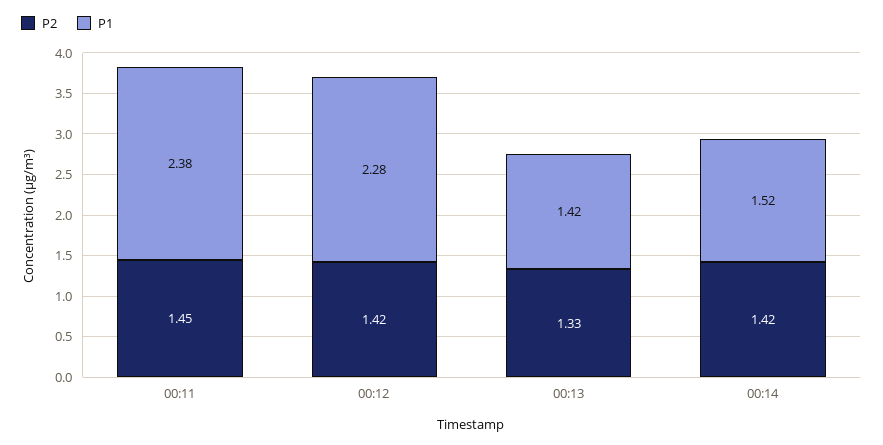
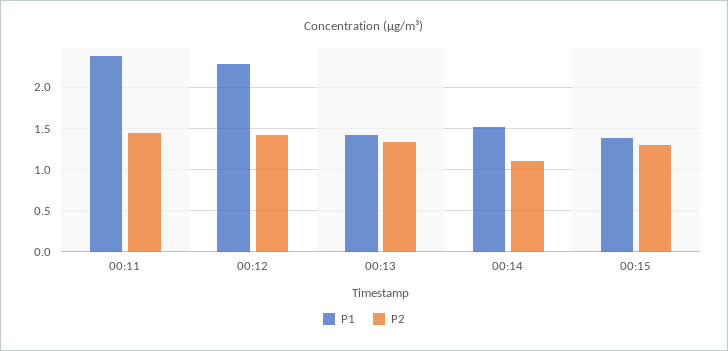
P2, 00:14: 1.42 -> 1.1
P1, 00:15: none -> 1.4
P2, 00:15: none -> 1.3

